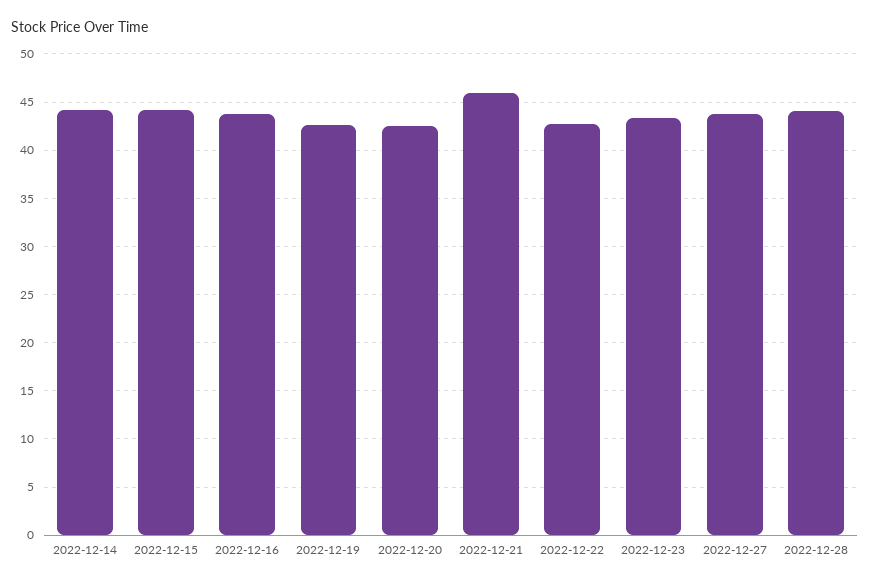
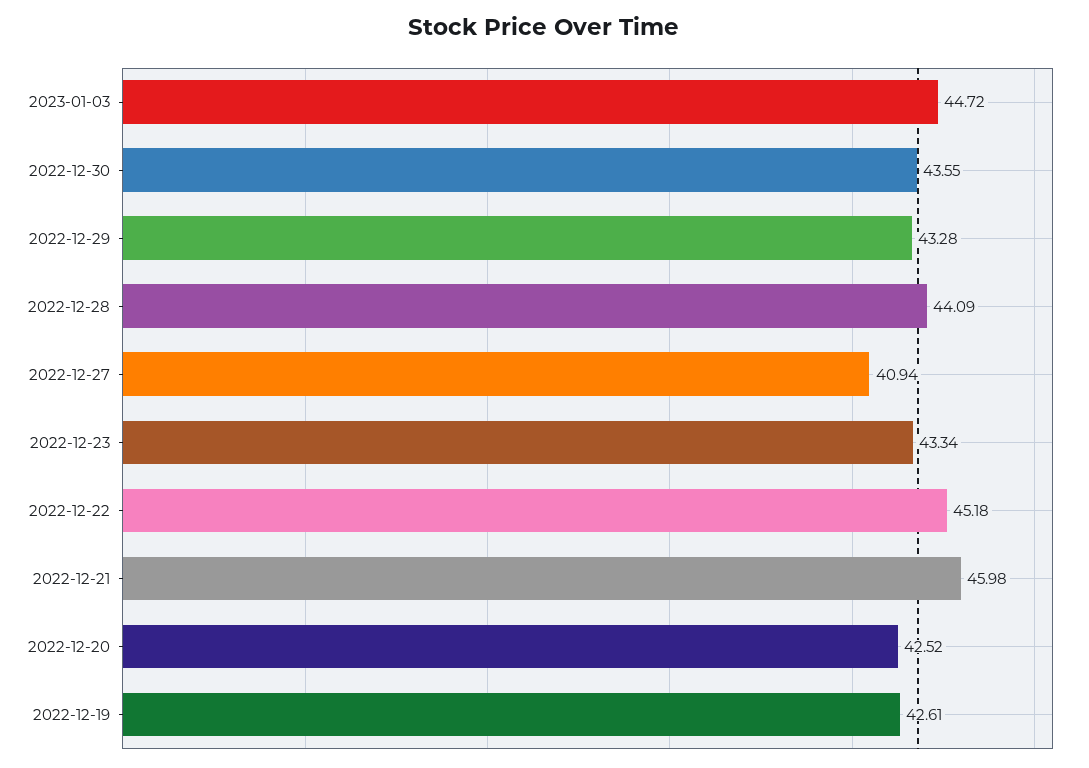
2022-12-14: 44 -> none
2022-12-15: 44 -> none
2022-12-16: 44 -> none
2022-12-22: 43 -> 45.18
2022-12-27: 44 -> 40.94
2023-01-03: none -> 44.72
2022-12-30: none -> 43.55
2022-12-29: none -> 43.28

